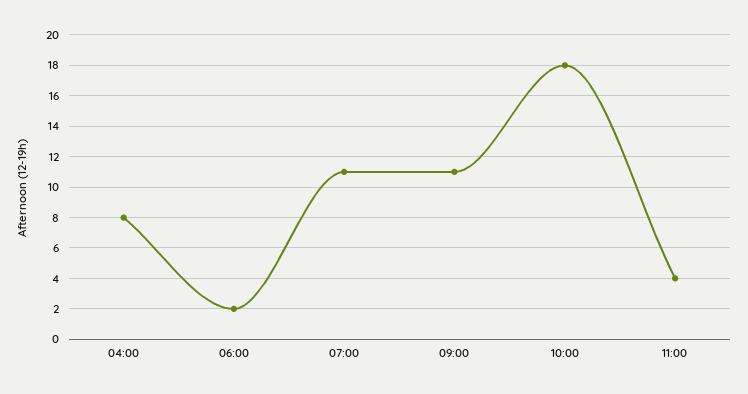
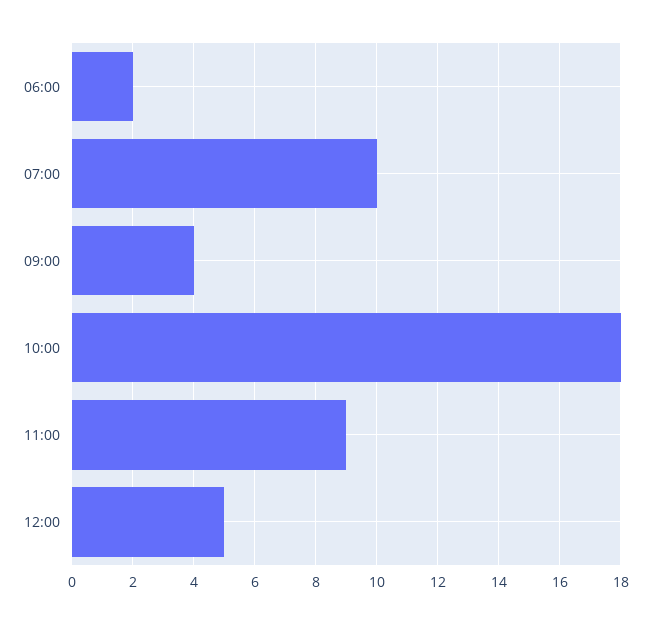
04:00: 8 -> none
07:00: 11 -> 10
09:00: 11 -> 4
11:00: 4 -> 9
12:00: none -> 5

